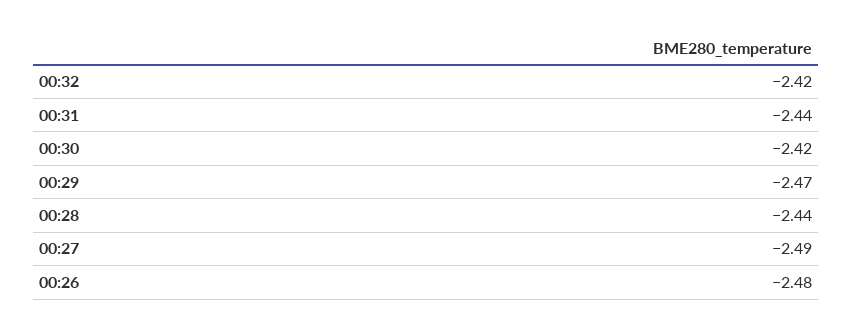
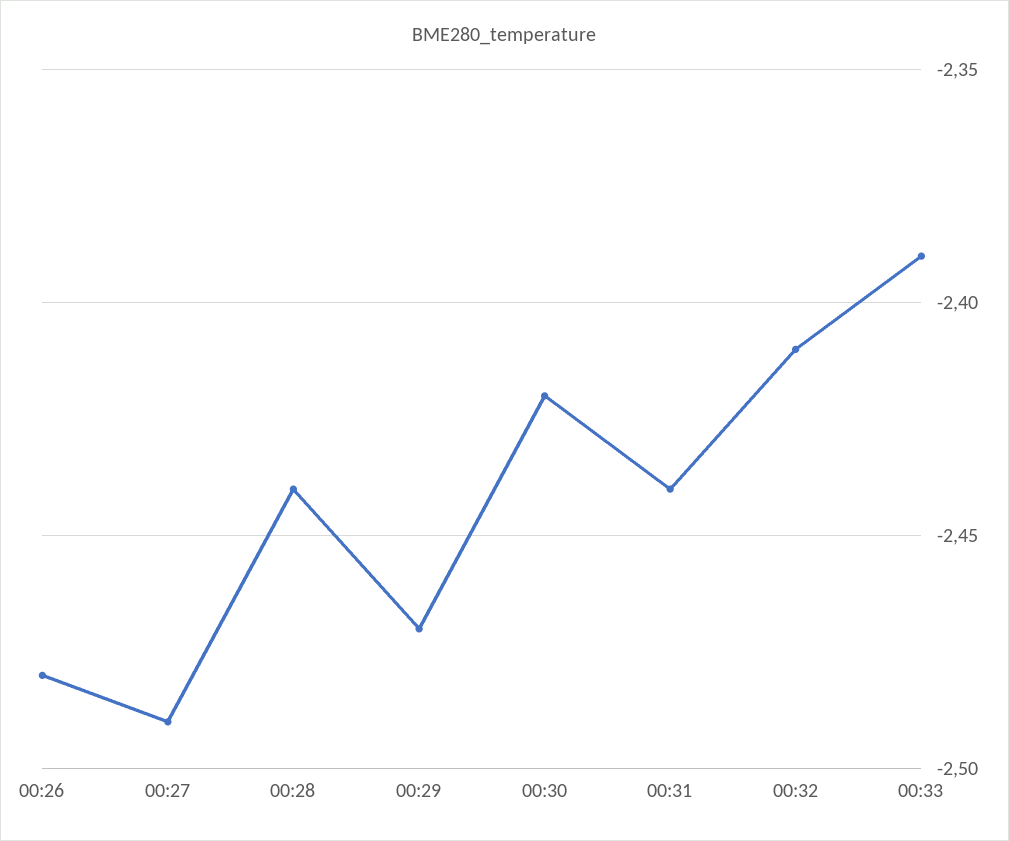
00:32: -2.42 -> -2.41
00:33: none -> -2.39

